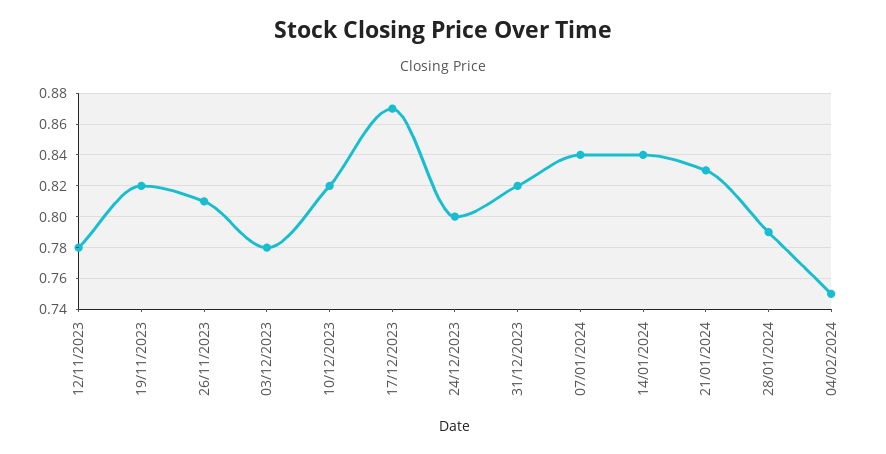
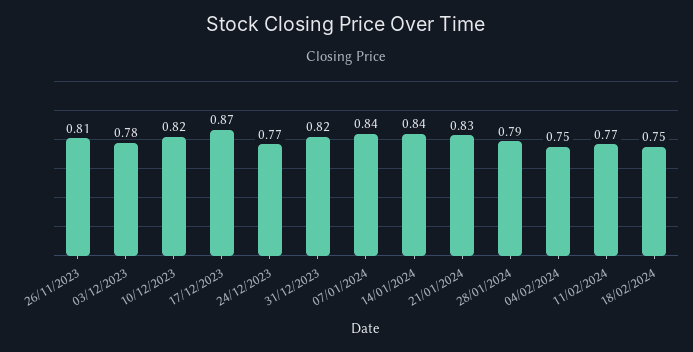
12/11/2023: 0.78 -> none
19/11/2023: 0.82 -> none
24/12/2023: 0.8 -> 0.77
11/02/2024: none -> 0.77
18/02/2024: none -> 0.75

